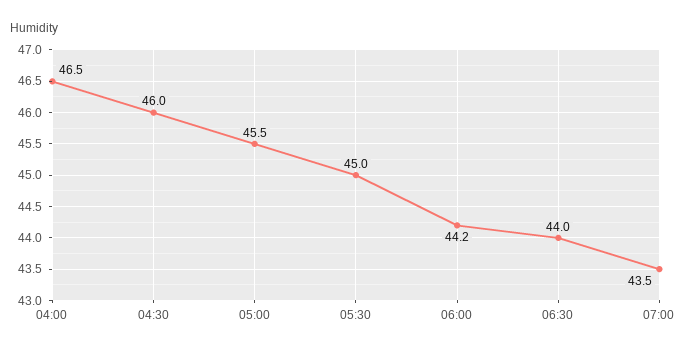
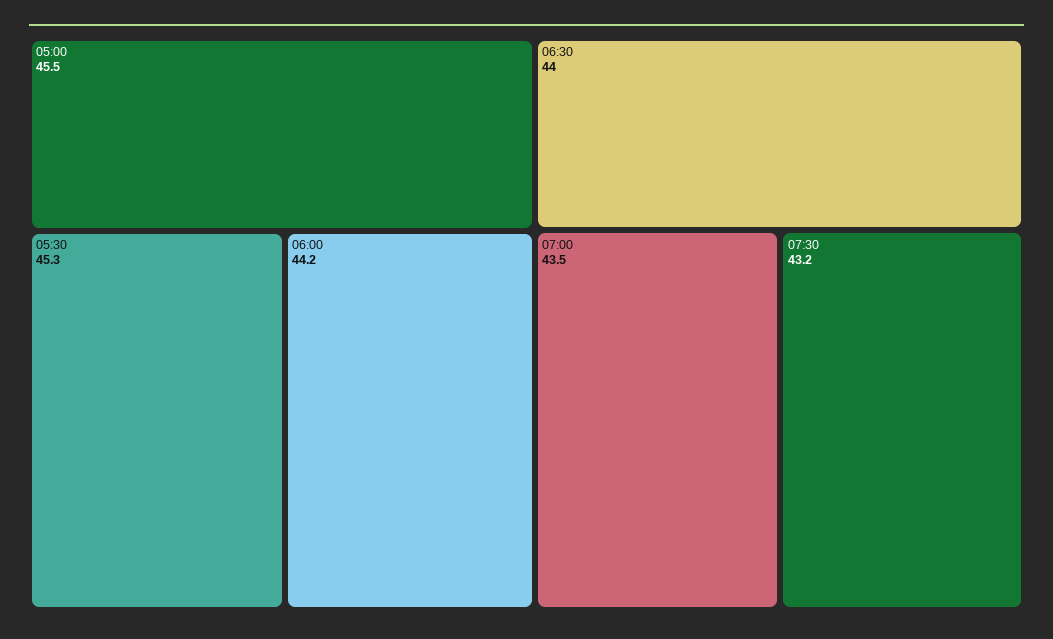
04:00: 46.5 -> none
04:30: 46 -> none
05:30: 45 -> 45.3
07:30: none -> 43.2

